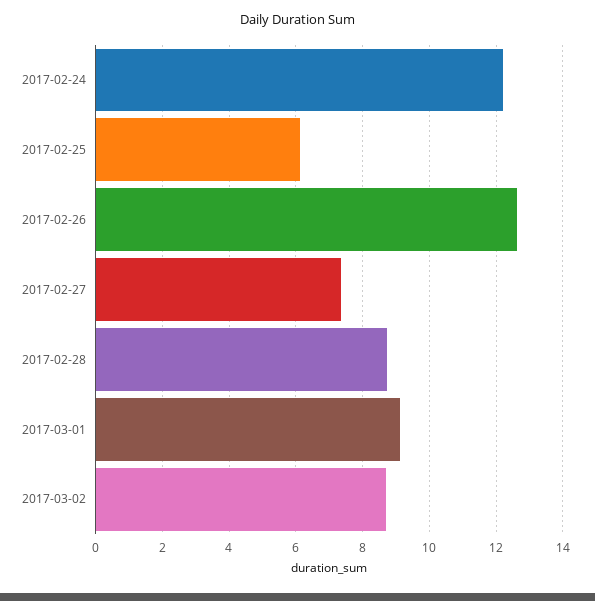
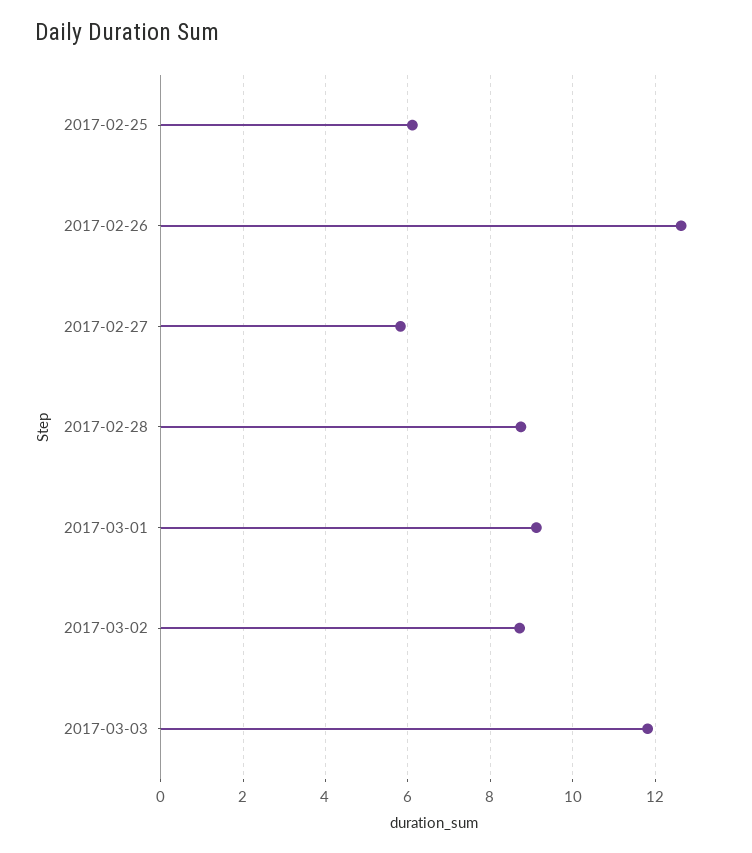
2017-02-24: 12.2 -> none
2017-02-27: 7.4 -> 5.8
2017-03-03: none -> 11.8

